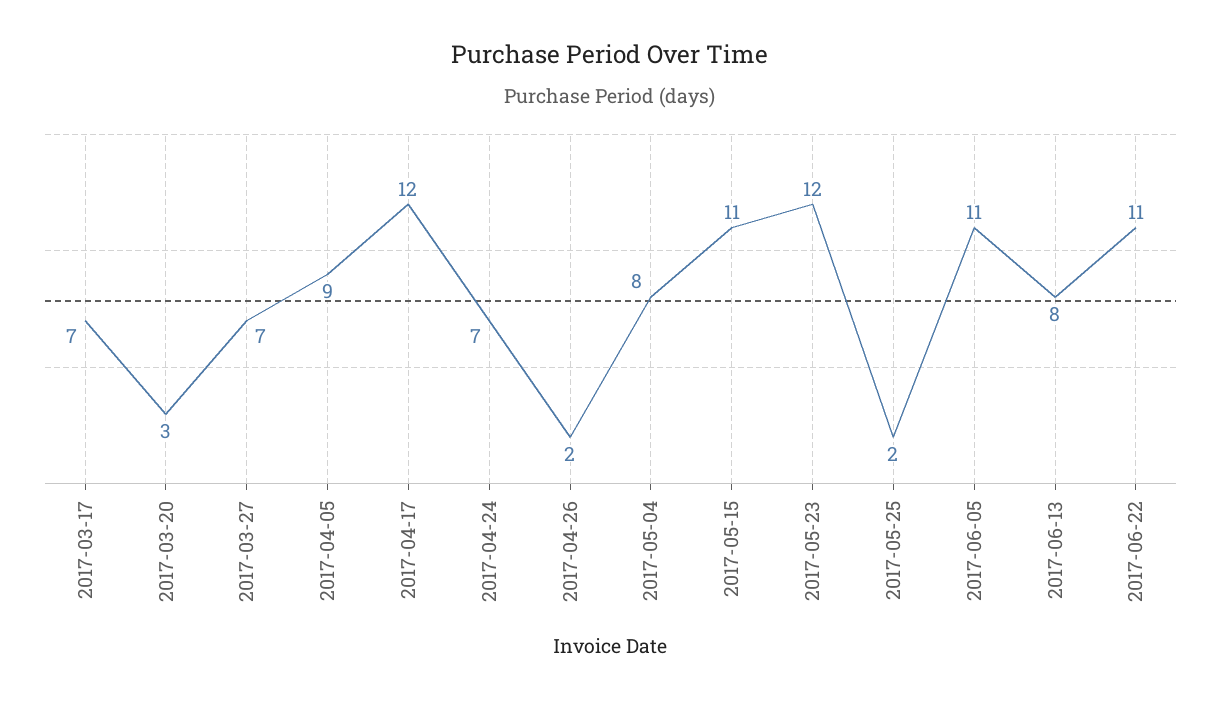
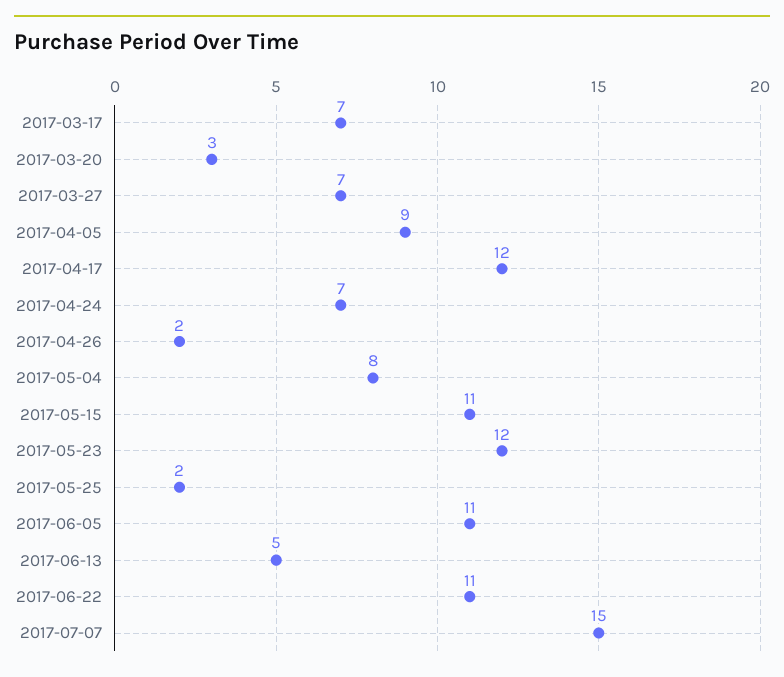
2017-06-13: 8 -> 5
2017-07-07: none -> 15

